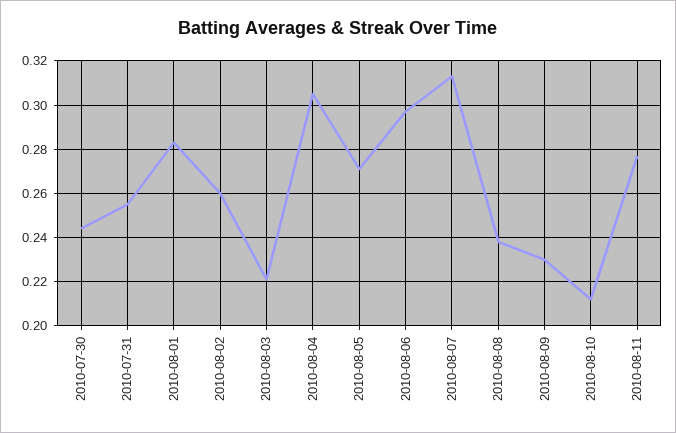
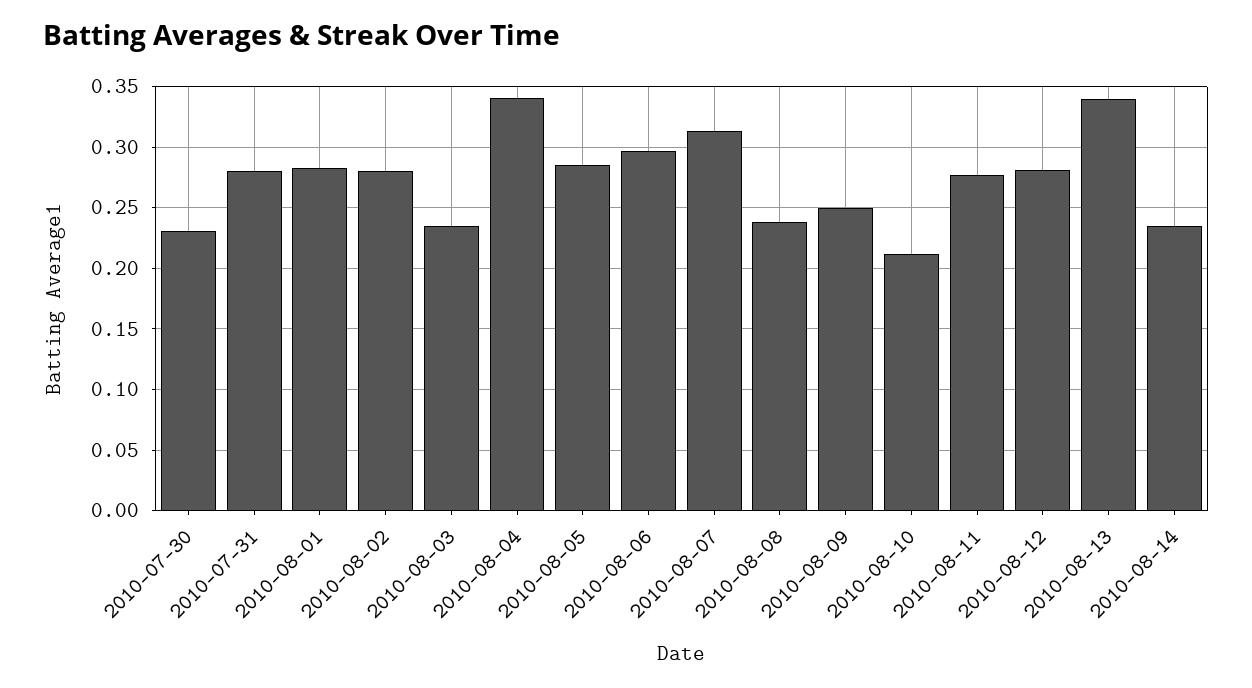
2010-07-30: 0.245 -> 0.23
2010-07-31: 0.255 -> 0.28
2010-08-02: 0.26 -> 0.28
2010-08-03: 0.22 -> 0.235
2010-08-04: 0.305 -> 0.34
2010-08-05: 0.27 -> 0.285
2010-08-09: 0.23 -> 0.25
2010-08-12: none -> 0.28
2010-08-13: none -> 0.34
2010-08-14: none -> 0.235

